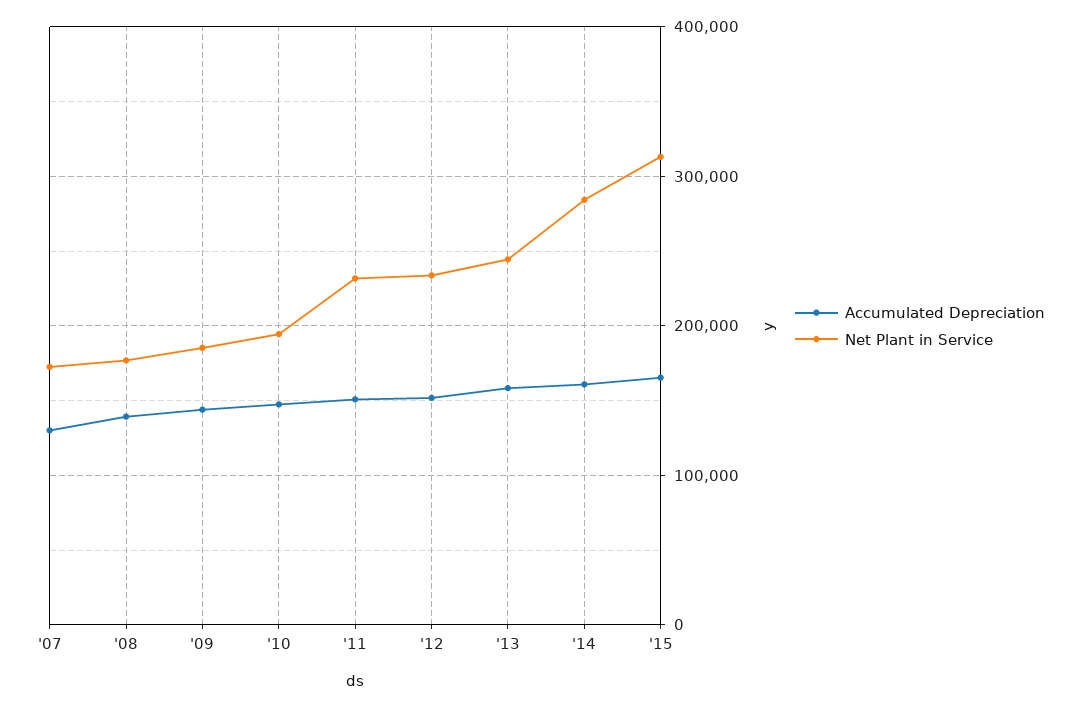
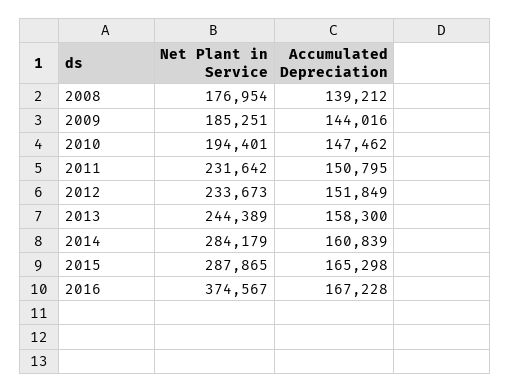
Accumulated Depreciation, '07: 130000 -> none
Net Plant in Service, '07: 170000 -> none
Net Plant in Service, '15: 310000 -> 287865
Net Plant in Service, 2016: none -> 374567
Accumulated Depreciation, 2016: none -> 167228

